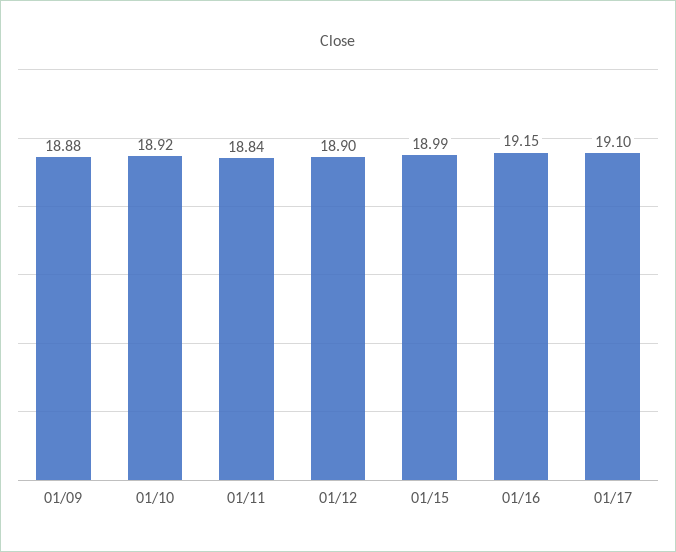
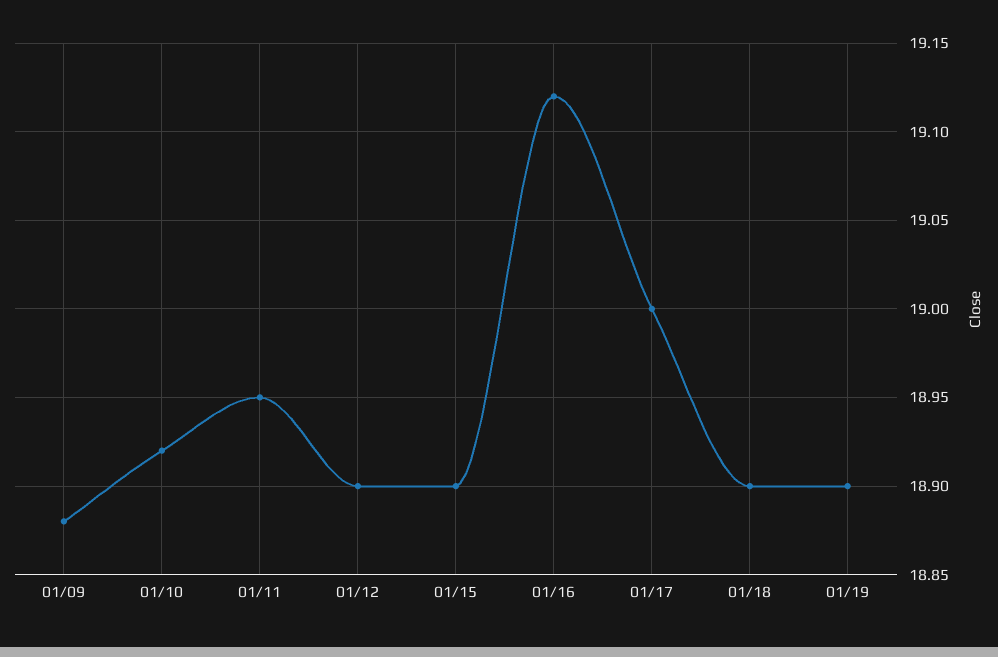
01/11: 18.84 -> 18.95
01/15: 18.99 -> 18.9
01/16: 19.15 -> 19.12
01/17: 19.1 -> 19
01/18: none -> 18.9
01/19: none -> 18.9

